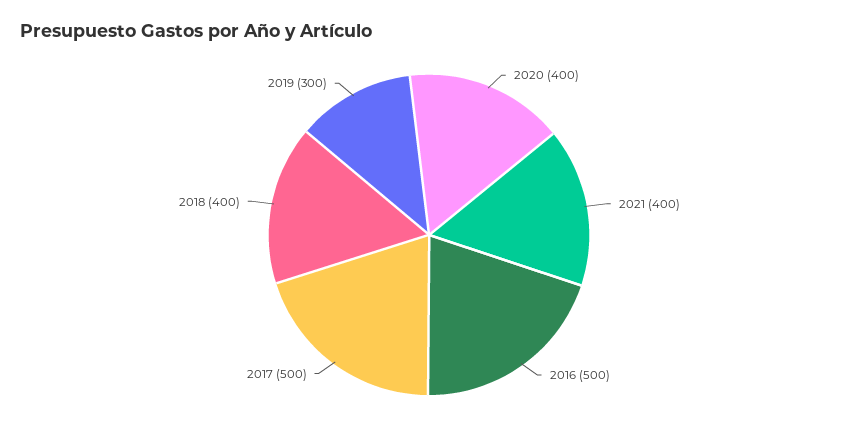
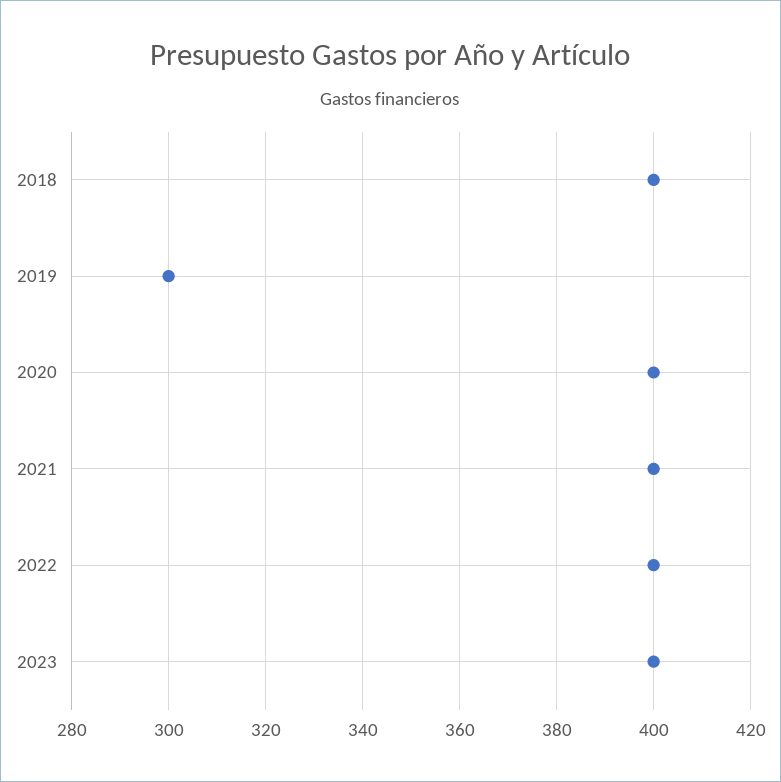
2016: 500 -> none
2017: 500 -> none
2022: none -> 400
2023: none -> 400

